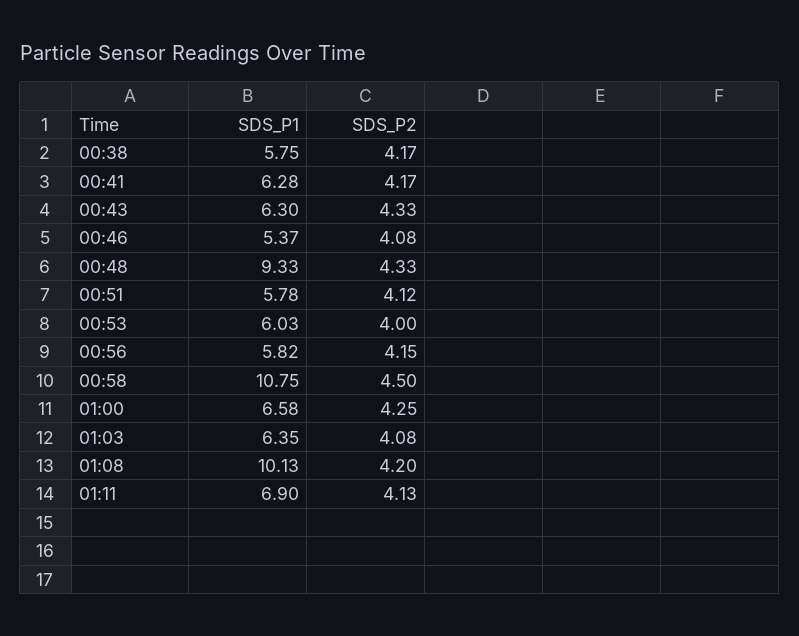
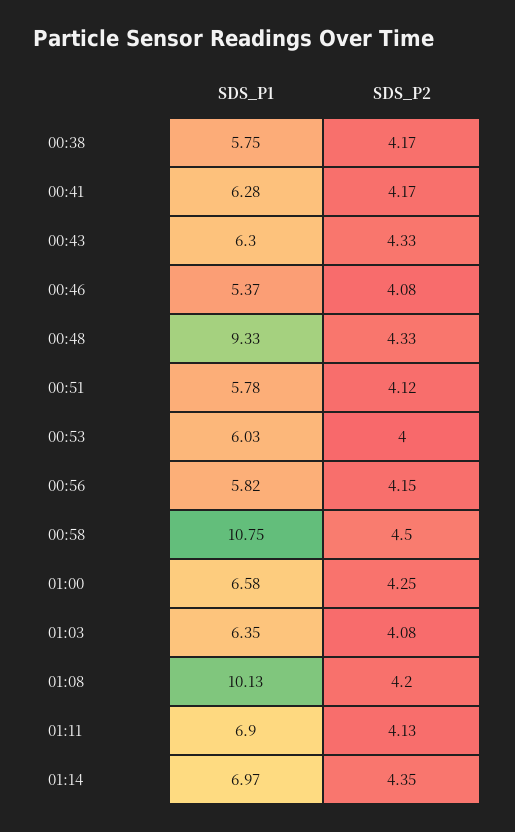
SDS_P1, 01:14: none -> 6.97
SDS_P2, 01:14: none -> 4.35

